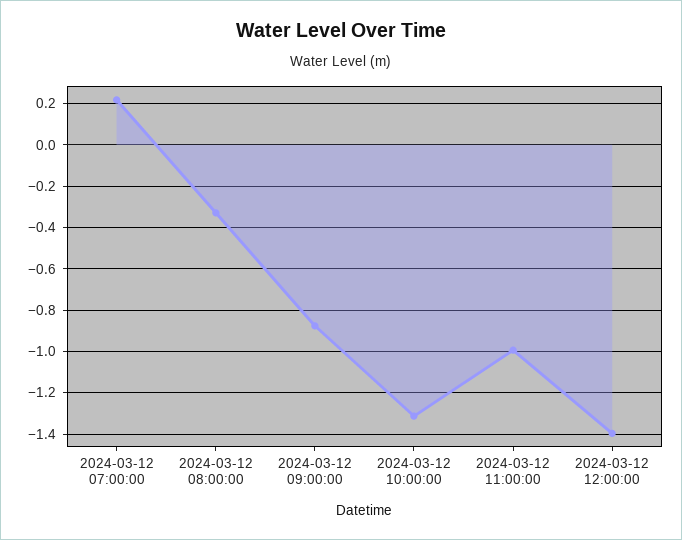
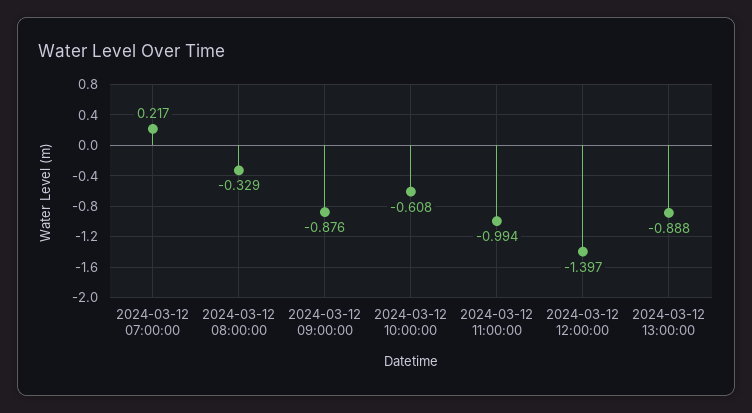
2024-03-12 10:00:00: -1.3 -> -0.608
2024-03-12 13:00:00: none -> -0.888

